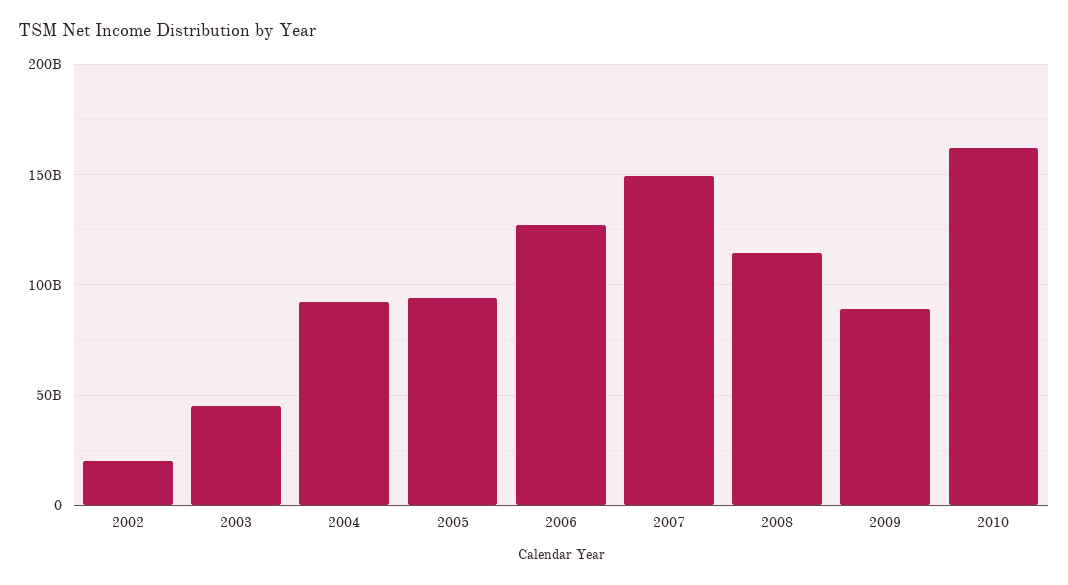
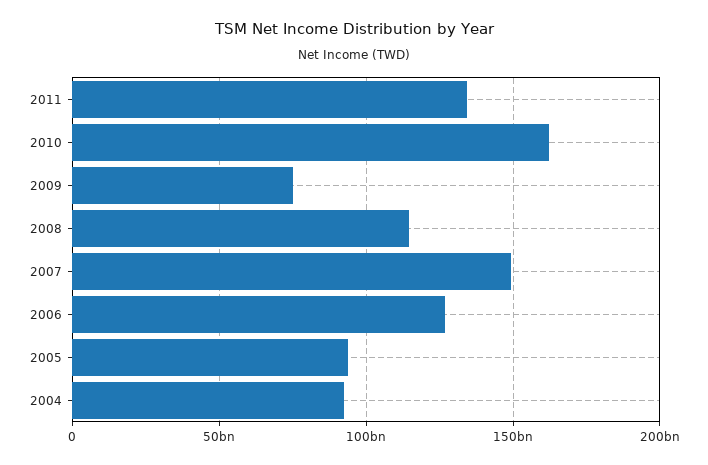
2002: 20000000000 -> none
2003: 45000000000 -> none
2009: 90000000000 -> 75000000000
2011: none -> 135000000000

